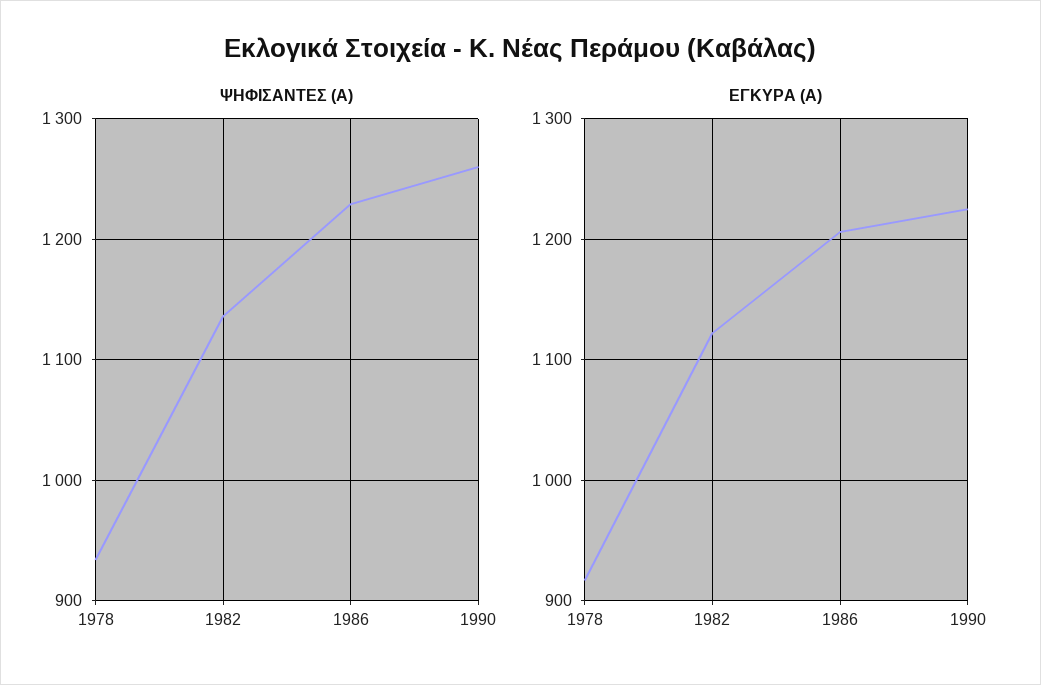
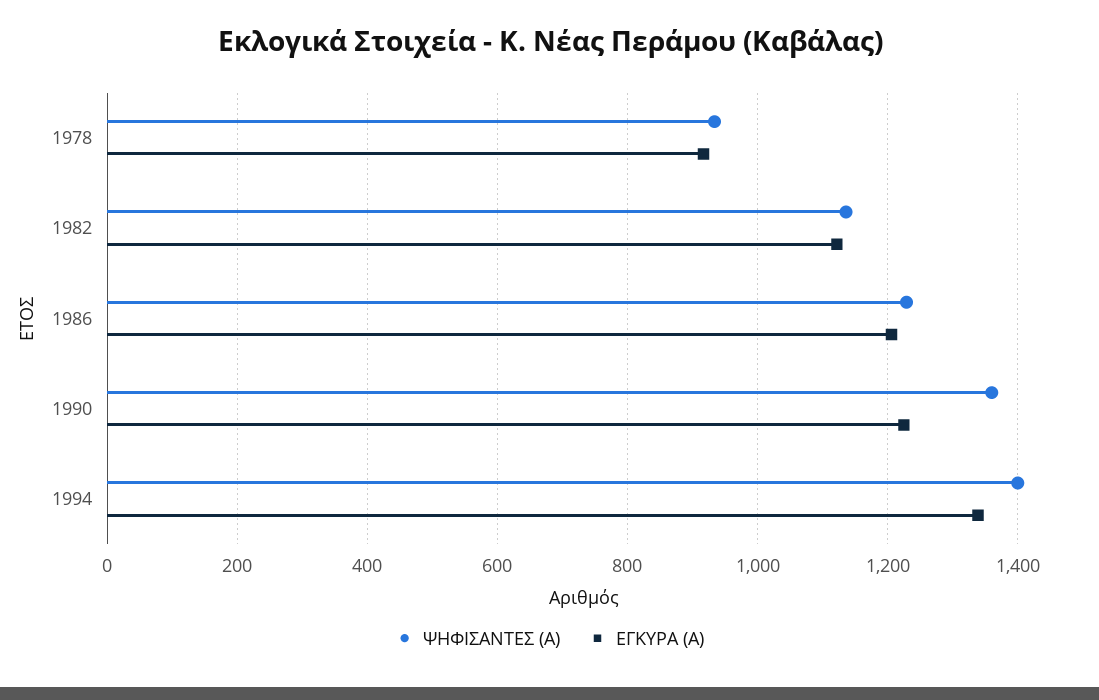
ΨΗΦΙΣΑΝΤΕΣ (Α), 1990: 1260 -> 1360
ΨΗΦΙΣΑΝΤΕΣ (Α), 1994: none -> 1400
ΕΓΚΥΡΑ (Α), 1994: none -> 1340

